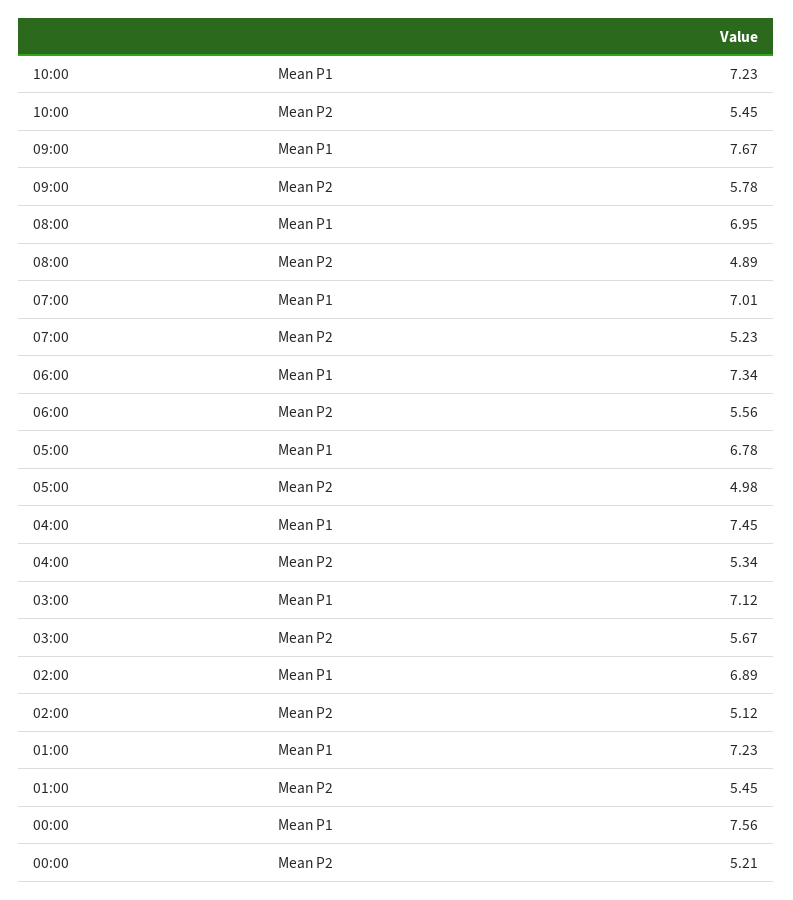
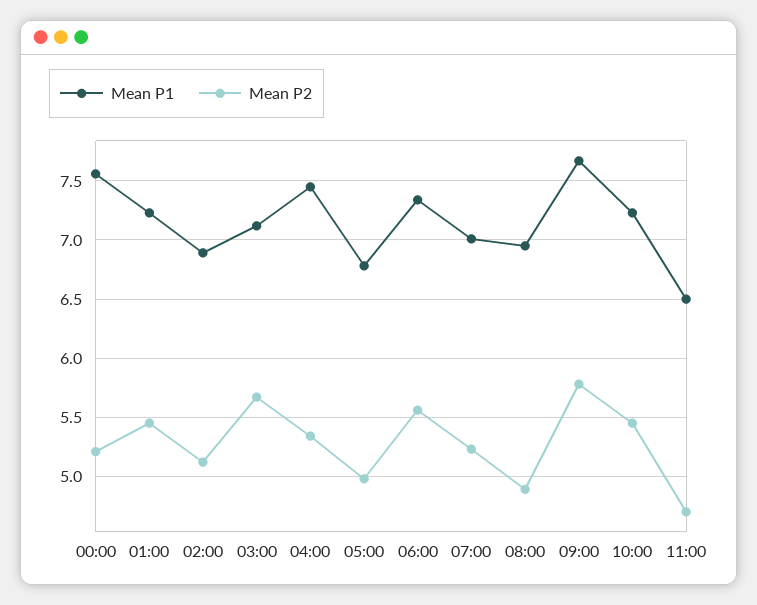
Mean P1, 11:00: none -> 6.5
Mean P2, 11:00: none -> 4.7

